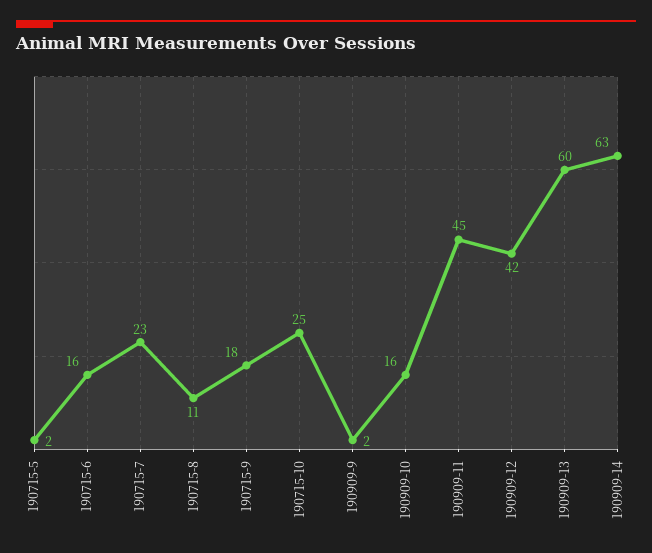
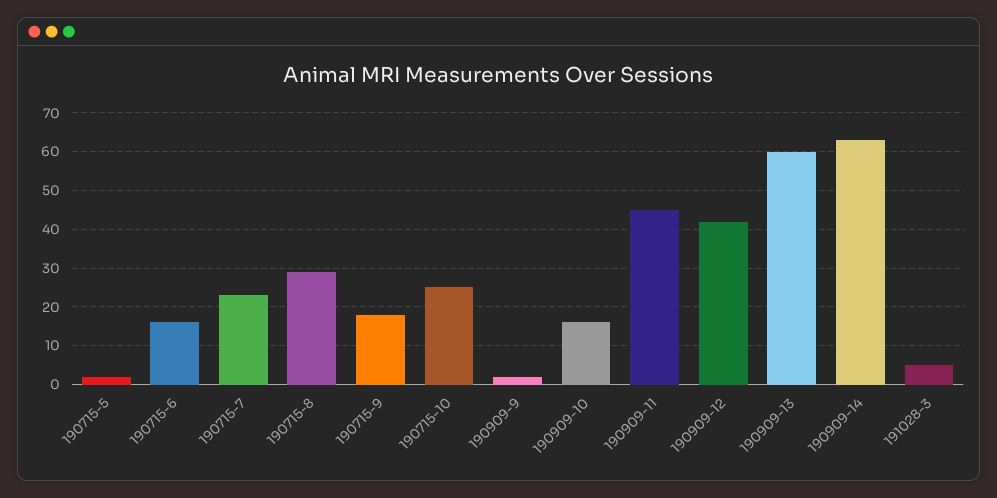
190715-8: 11 -> 30
191028-3: none -> 5

